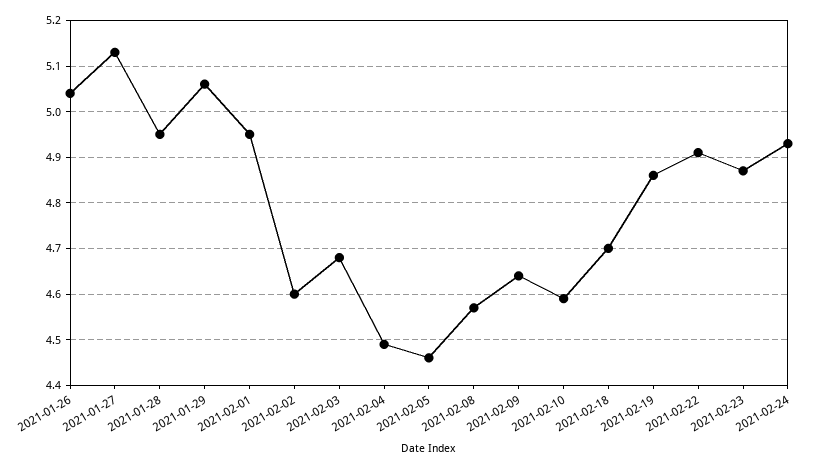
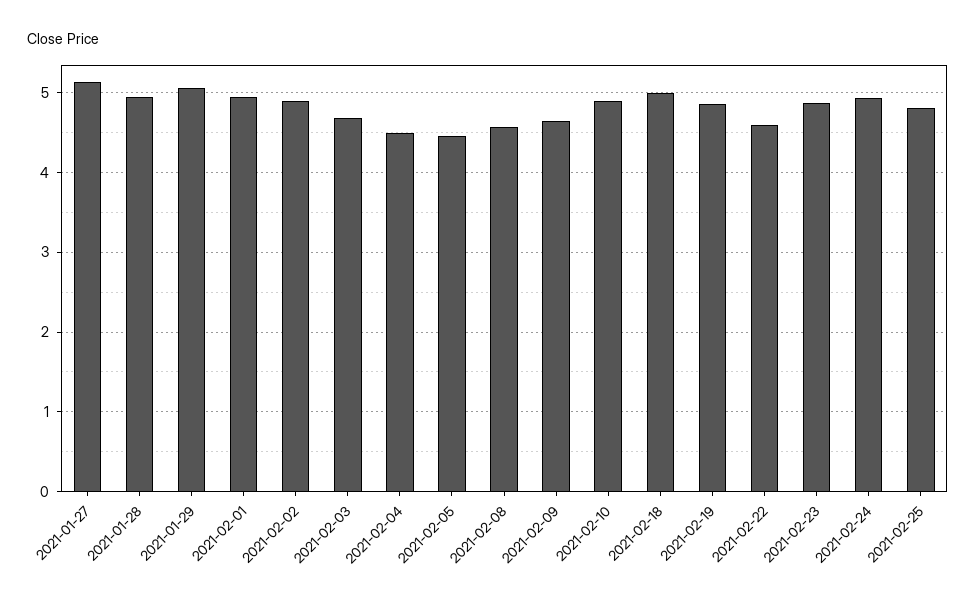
2021-01-26: 5.05 -> none
2021-02-02: 4.6 -> 4.9
2021-02-10: 4.6 -> 4.9
2021-02-18: 4.7 -> 5
2021-02-22: 4.9 -> 4.6
2021-02-25: none -> 4.8

